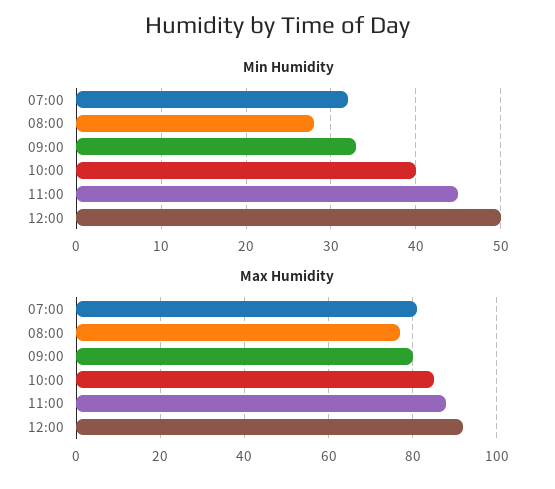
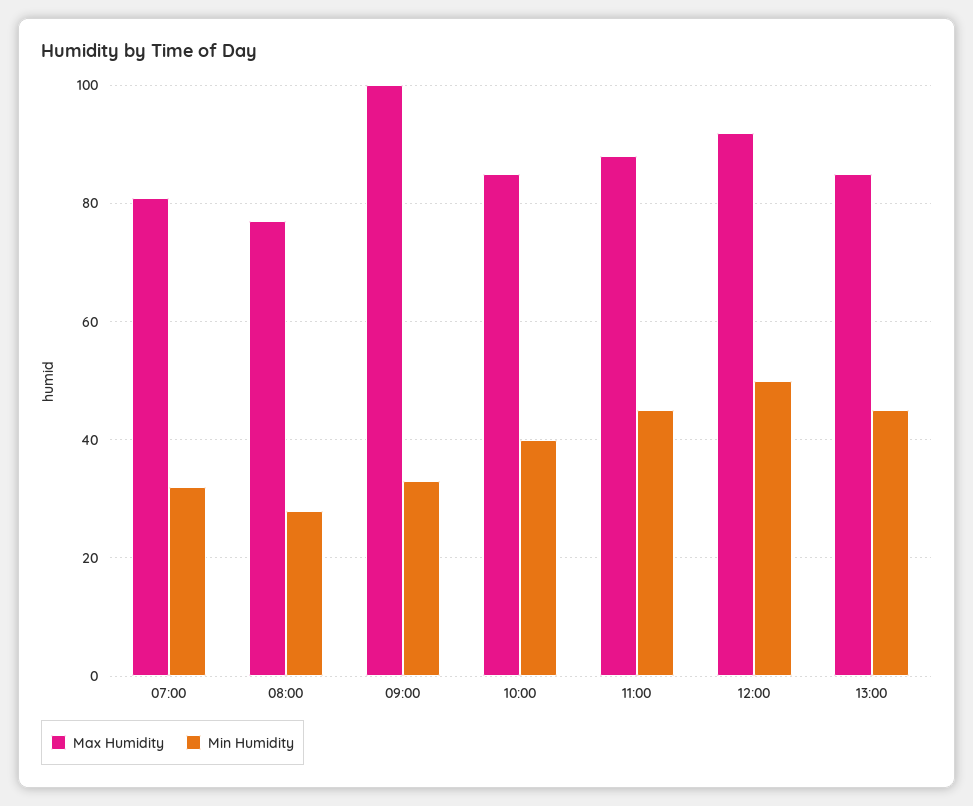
Max Humidity, 09:00: 80 -> 100
Max Humidity, 13:00: none -> 85
Min Humidity, 13:00: none -> 45

